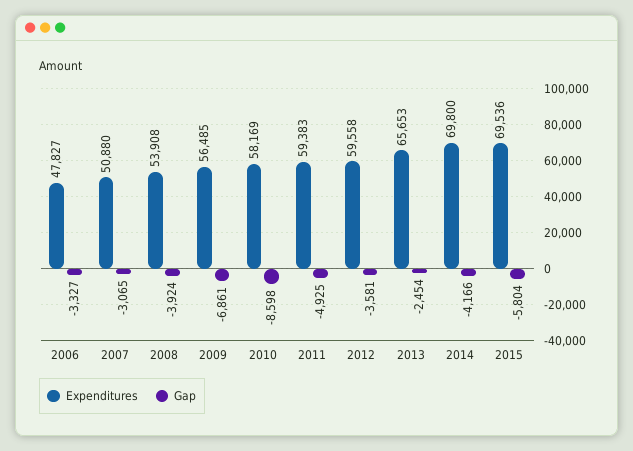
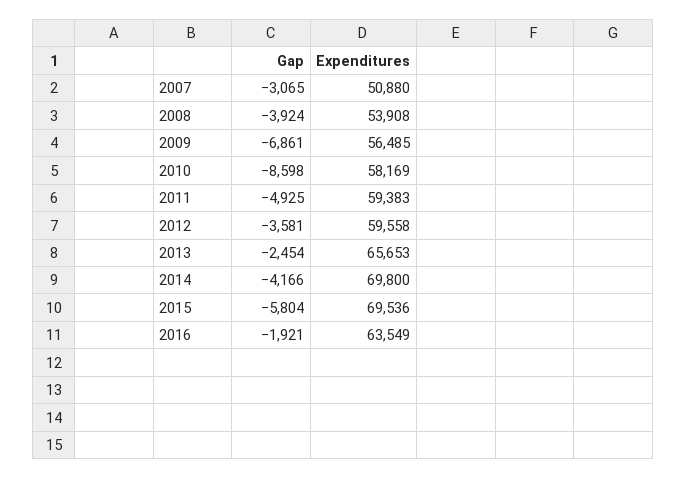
Expenditures, 2006: 47827 -> none
Gap, 2006: -3327 -> none
Gap, 2016: none -> -1921
Expenditures, 2016: none -> 63549

